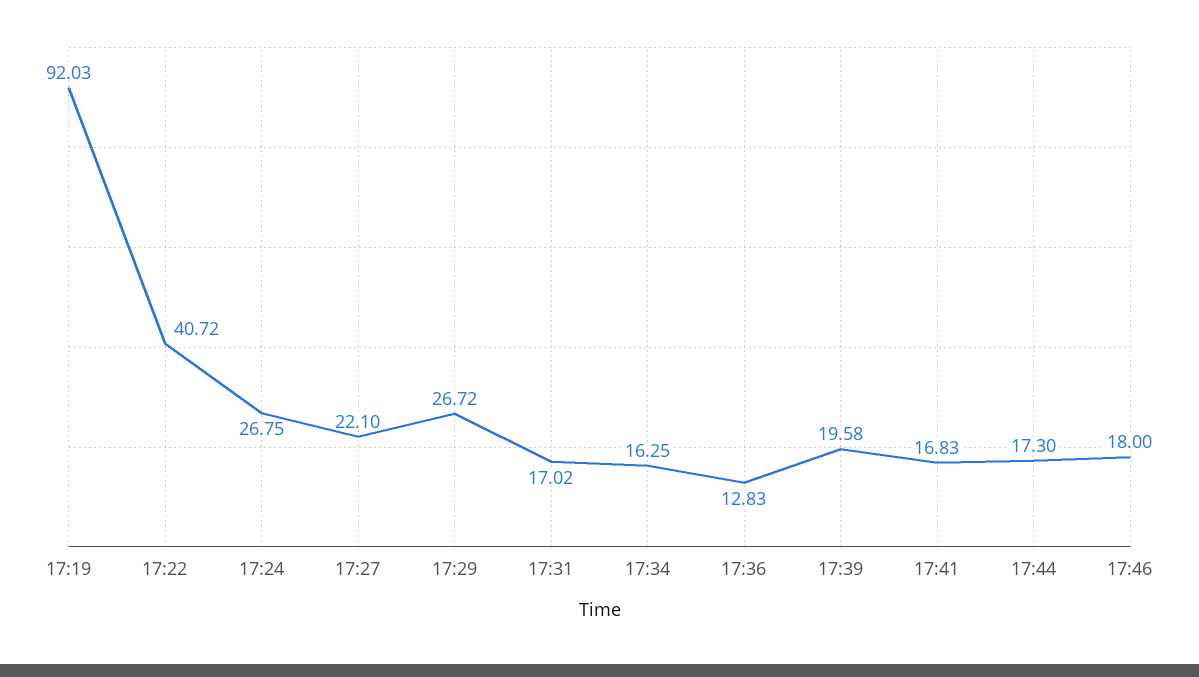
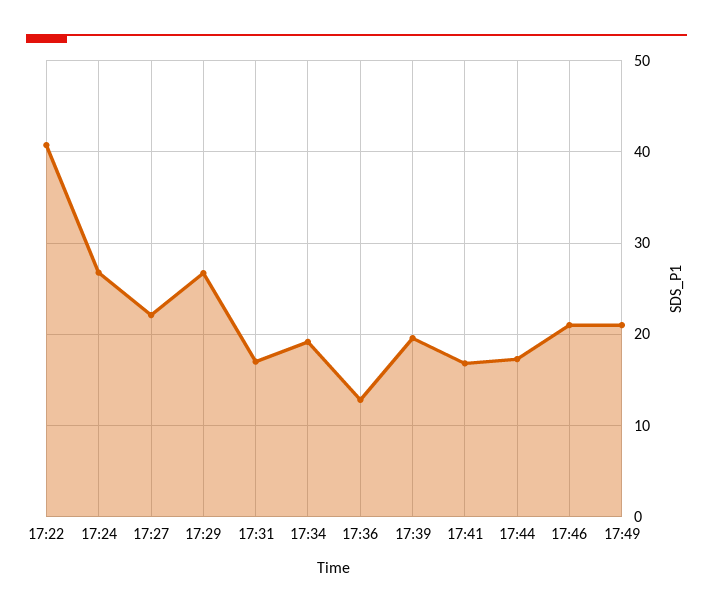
17:19: 92.03 -> none
17:34: 16.25 -> 19
17:46: 18 -> 21
17:49: none -> 21

